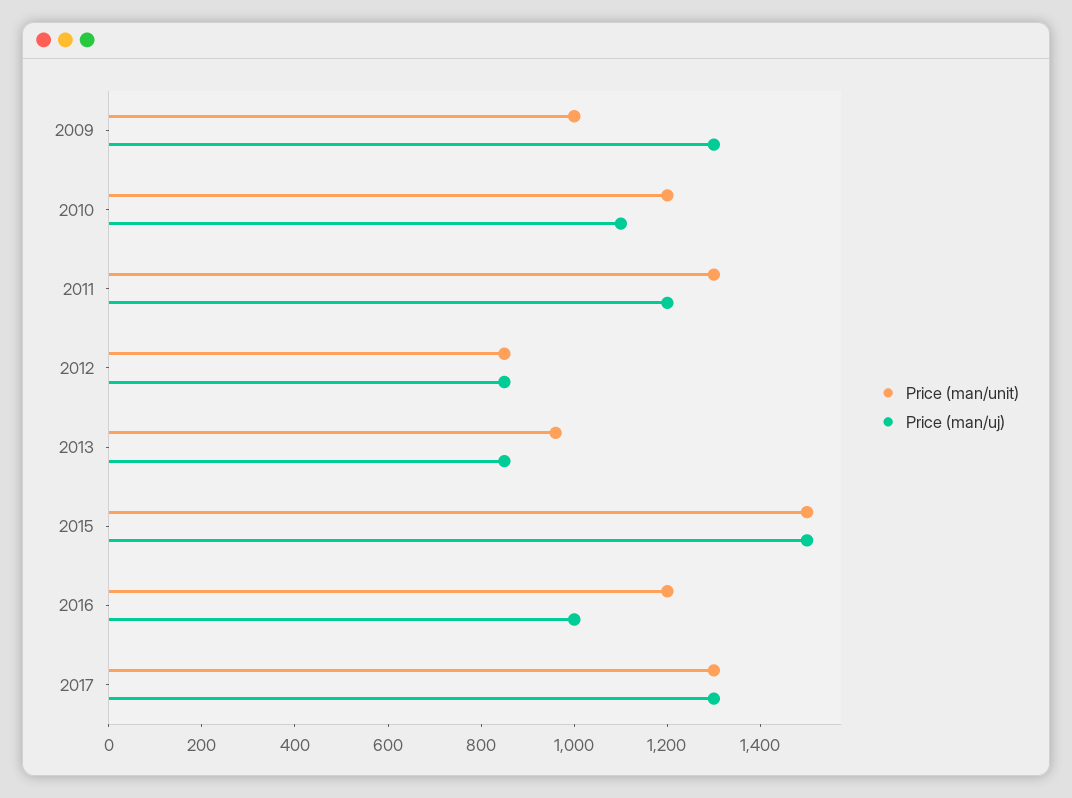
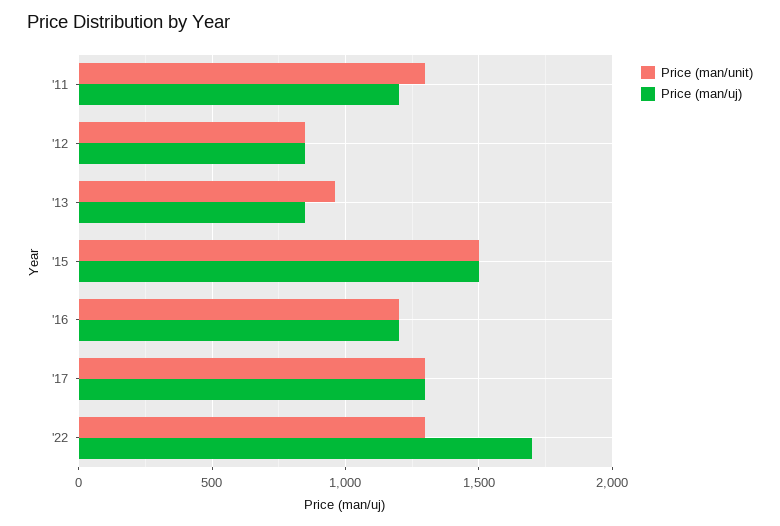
Price (man/unit), 2009: 1000 -> none
Price (man/uj), 2009: 1300 -> none
Price (man/unit), 2010: 1200 -> none
Price (man/uj), 2010: 1100 -> none
Price (man/uj), 2016: 1000 -> 1200
Price (man/unit), '22: none -> 1300
Price (man/uj), '22: none -> 1700

